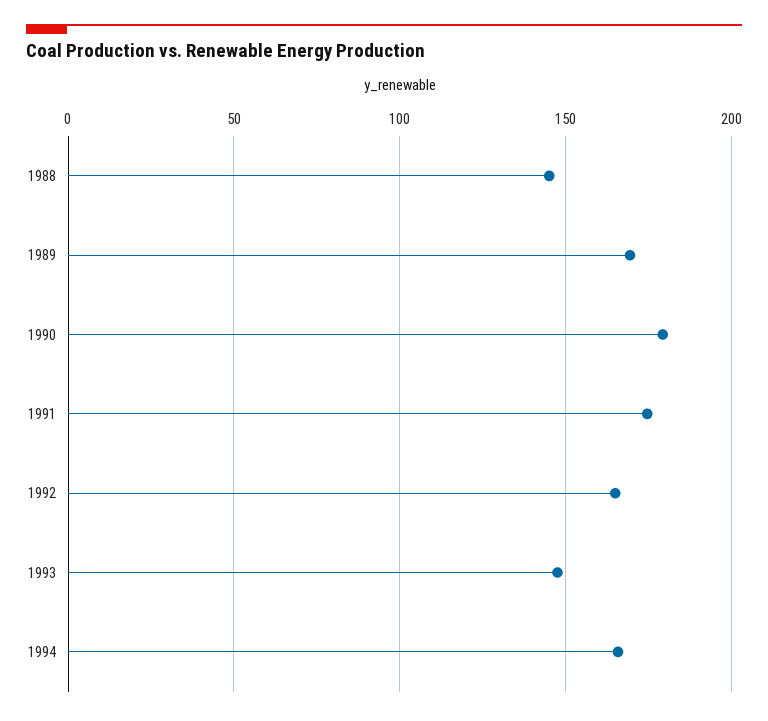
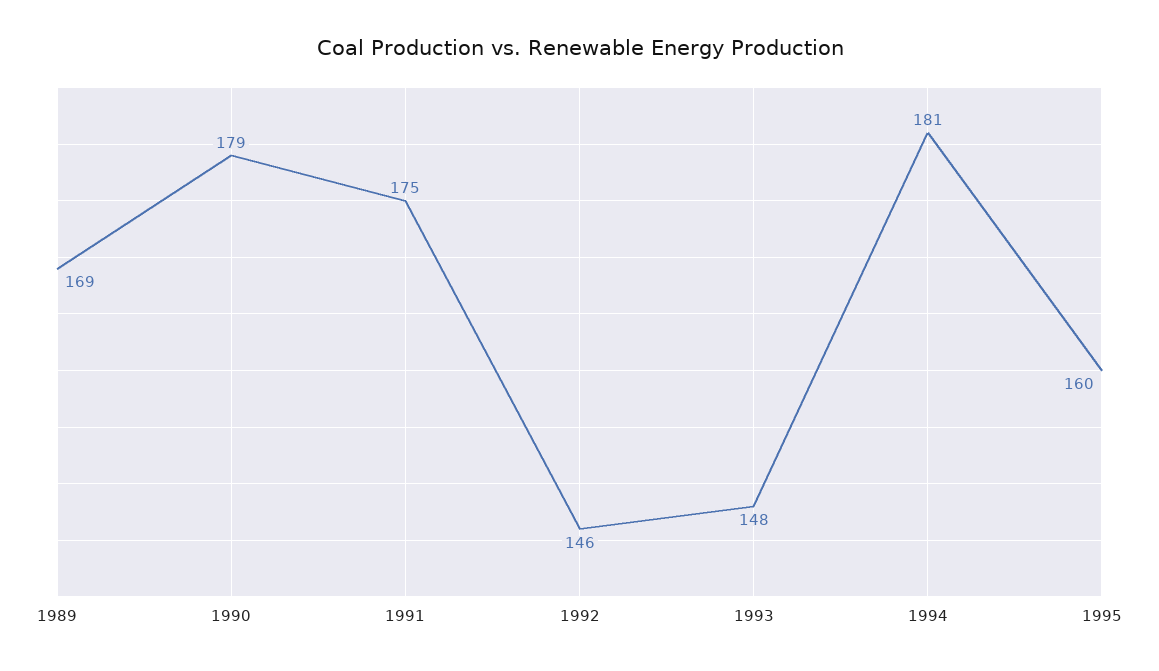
1988: 145 -> none
1992: 165 -> 146
1994: 165 -> 181
1995: none -> 160

